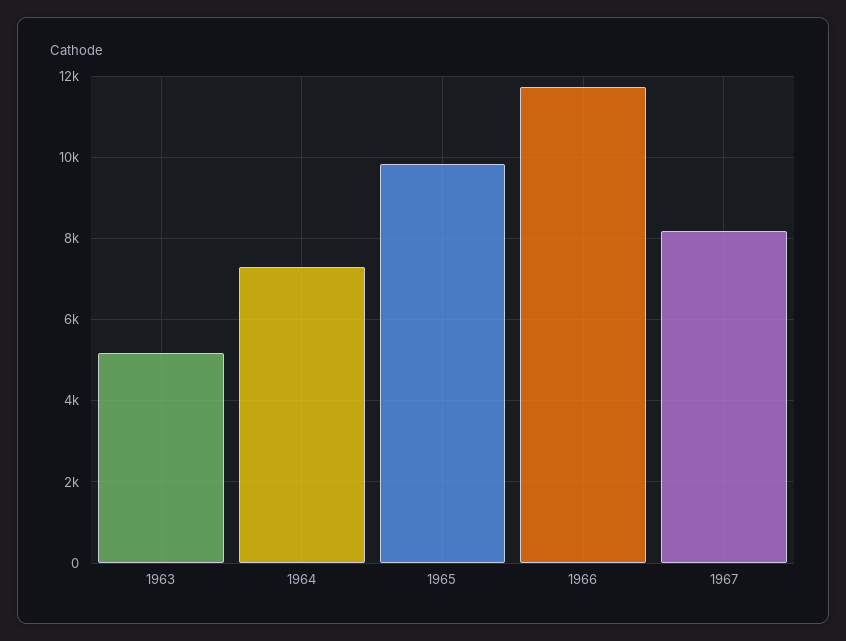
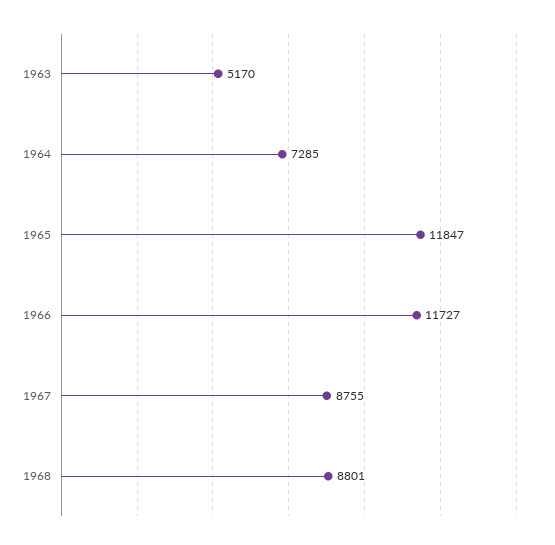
1965: 9800 -> 11847
1967: 8200 -> 8755
1968: none -> 8801

